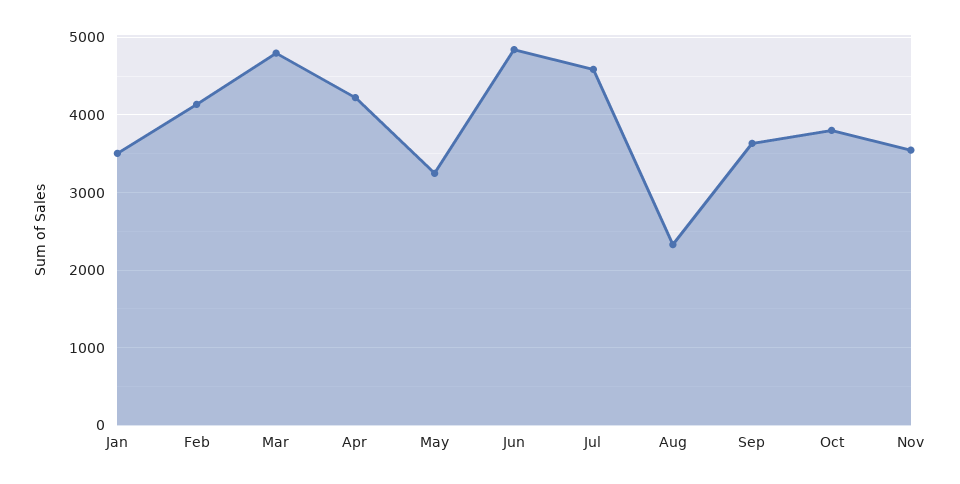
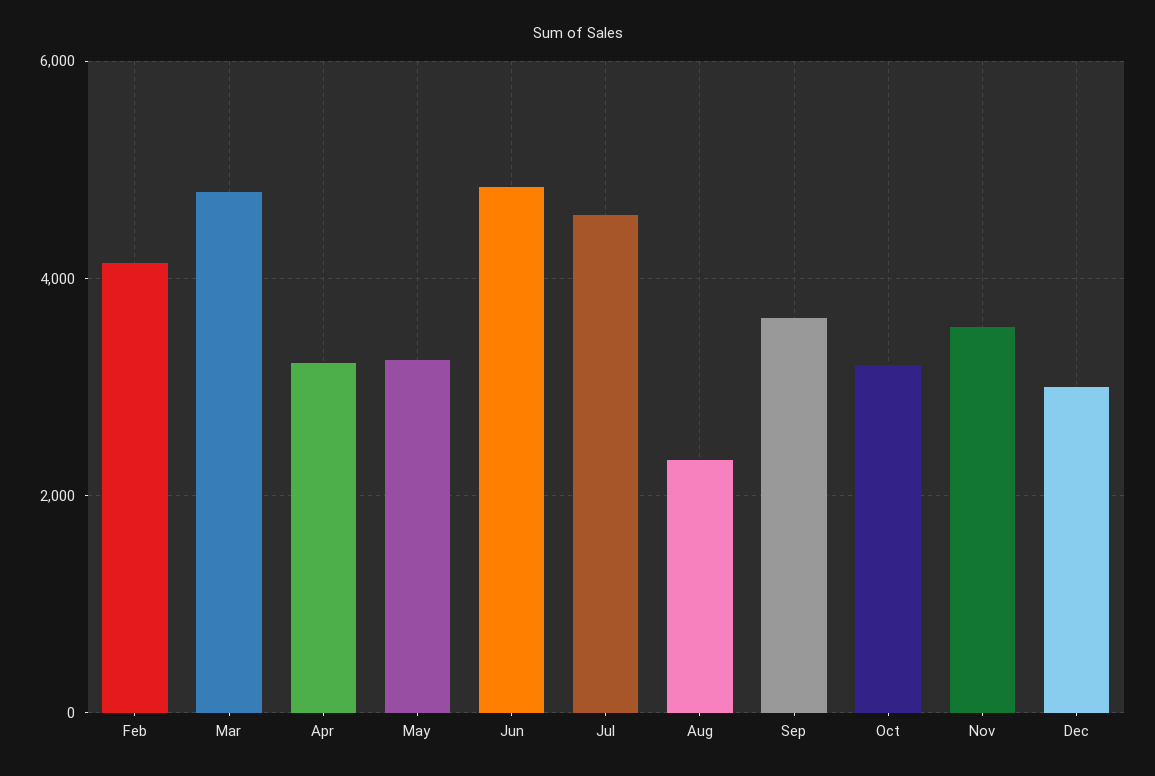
Jan: 3500 -> none
Apr: 4200 -> 3200
Oct: 3800 -> 3200
Dec: none -> 3000

